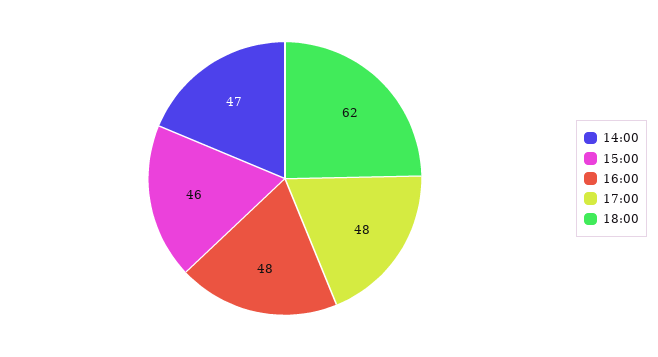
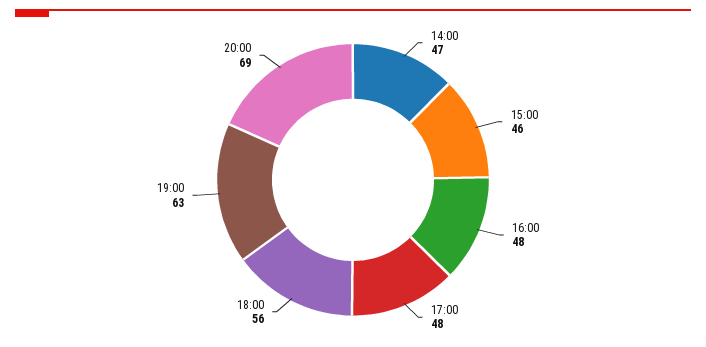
18:00: 62 -> 56
19:00: none -> 63
20:00: none -> 69

